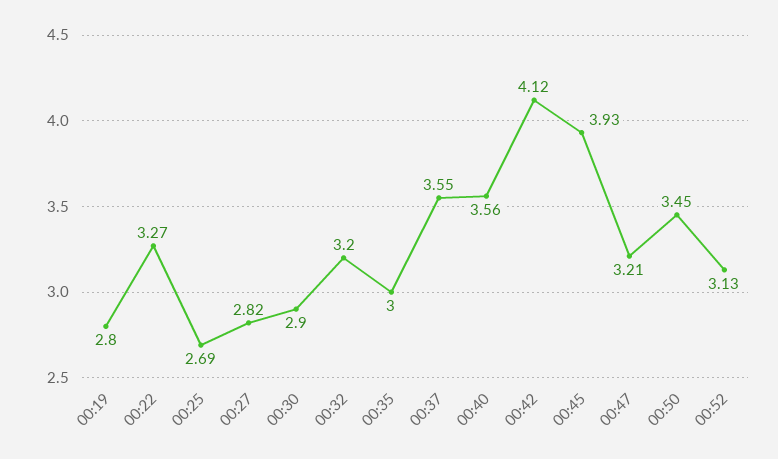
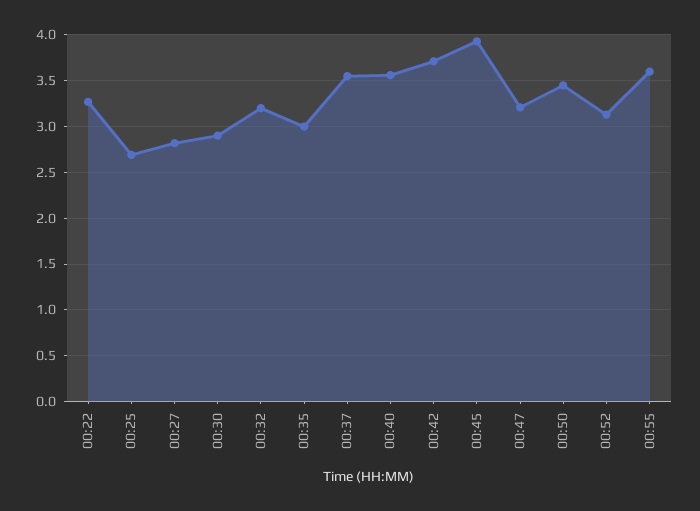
00:19: 2.8 -> none
00:42: 4.12 -> 3.7
00:55: none -> 3.6

